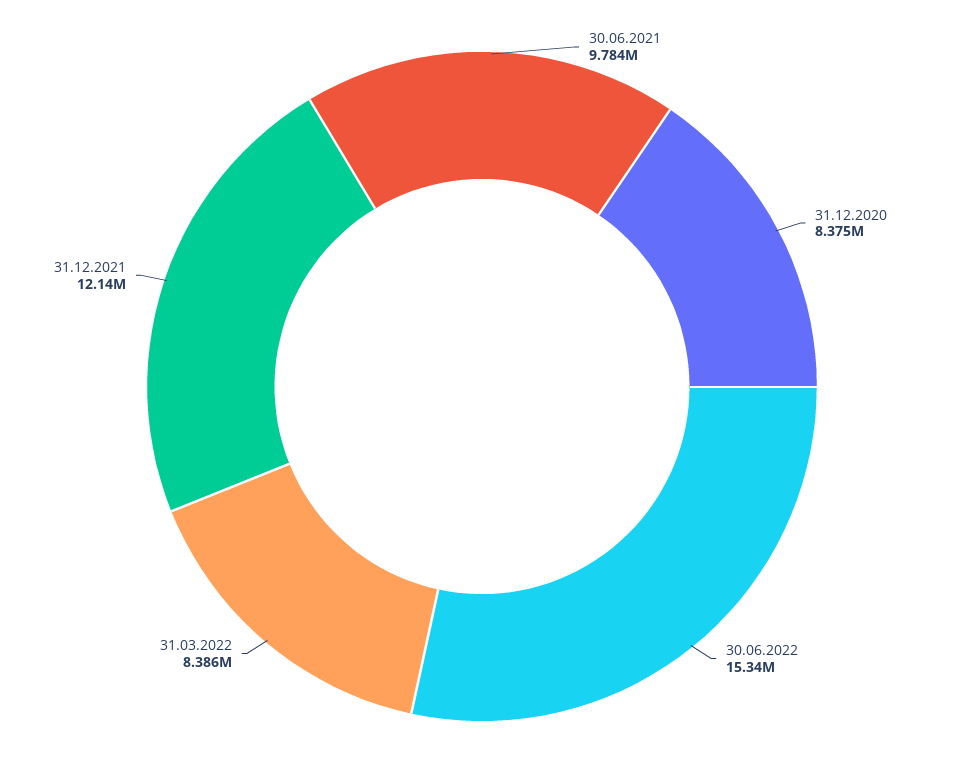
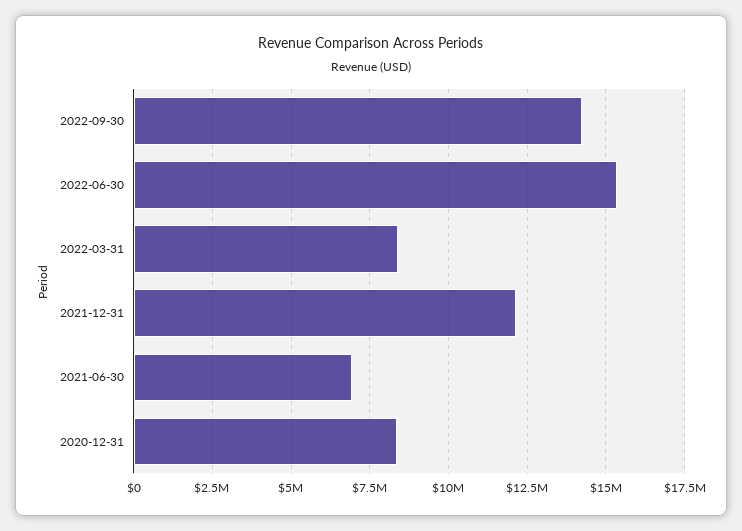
30.06.2021: 9784000 -> 7000000
2022-09-30: none -> 14250000

